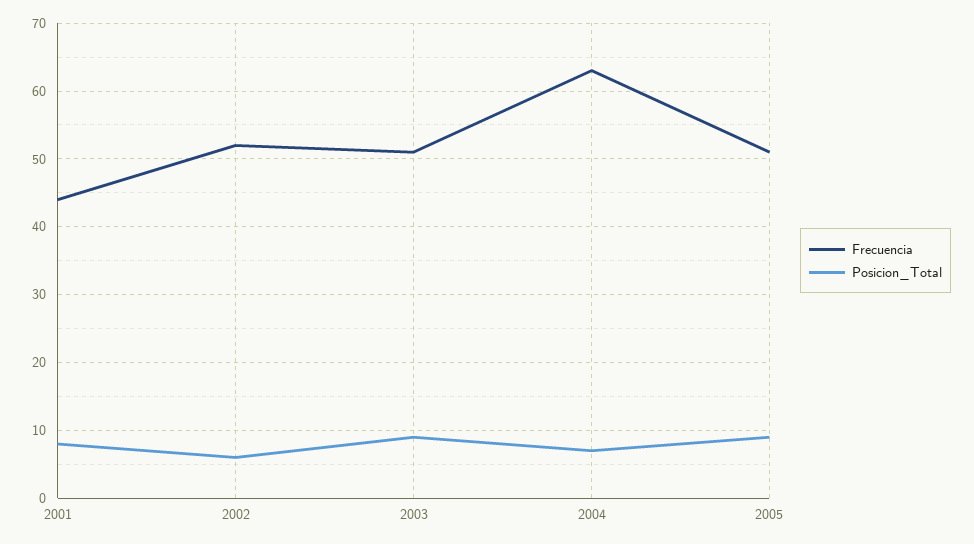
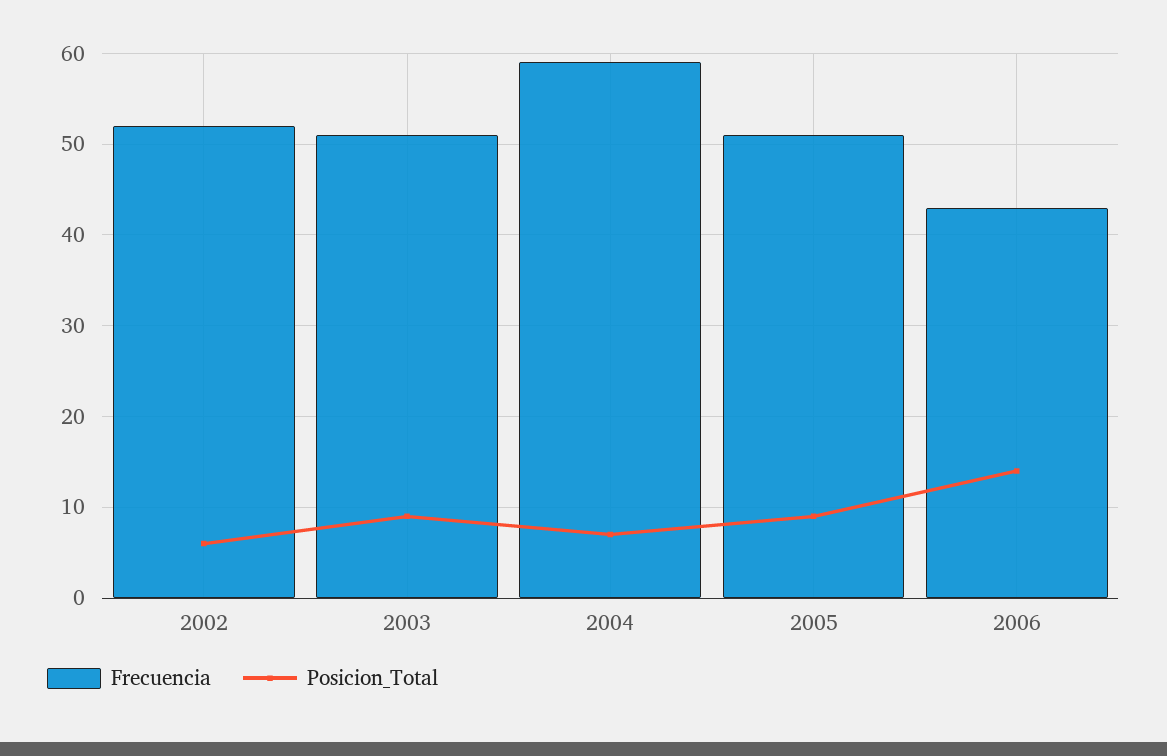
Frecuencia, 2001: 44 -> none
Posicion_Total, 2001: 8 -> none
Frecuencia, 2004: 63 -> 59
Frecuencia, 2006: none -> 43
Posicion_Total, 2006: none -> 14

